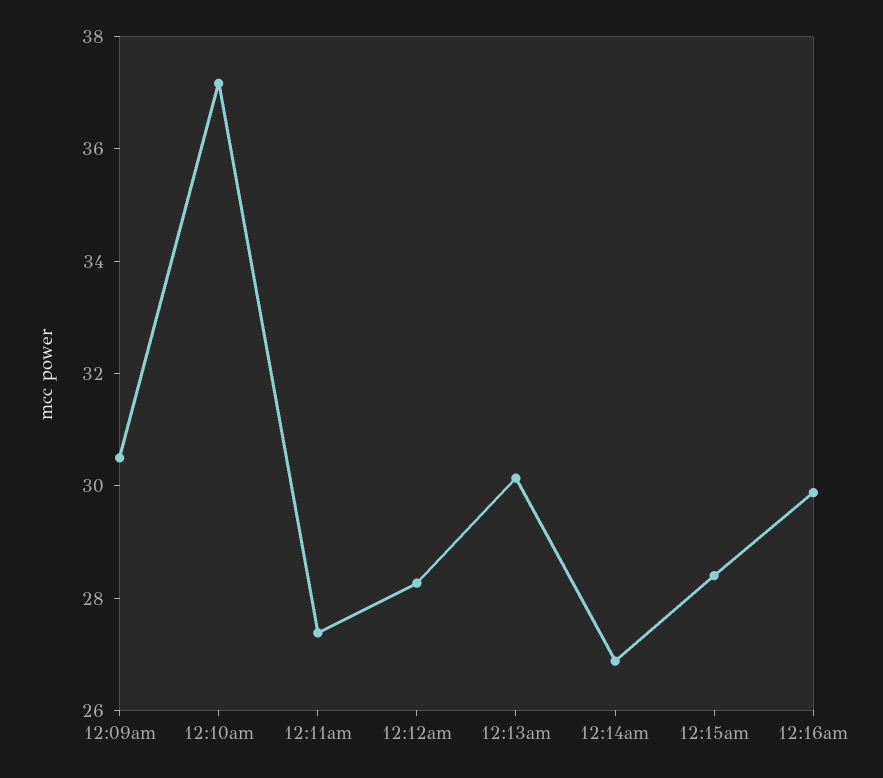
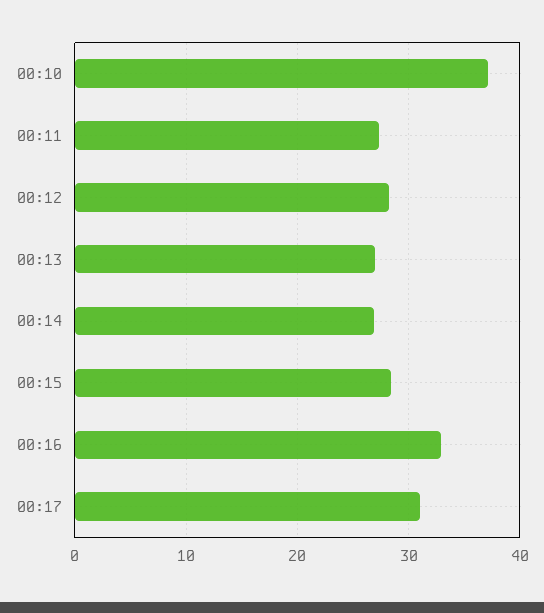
12:09am: 30.5 -> none
12:13am: 30 -> 27
12:16am: 30 -> 33
00:17: none -> 31

